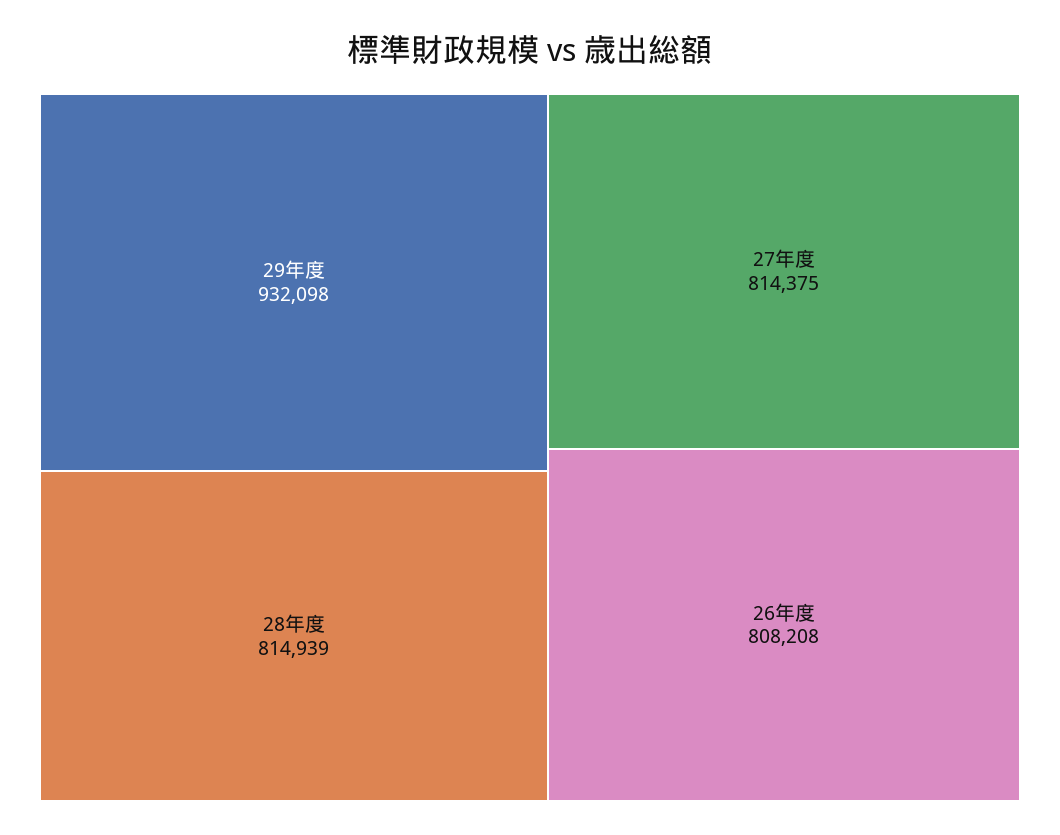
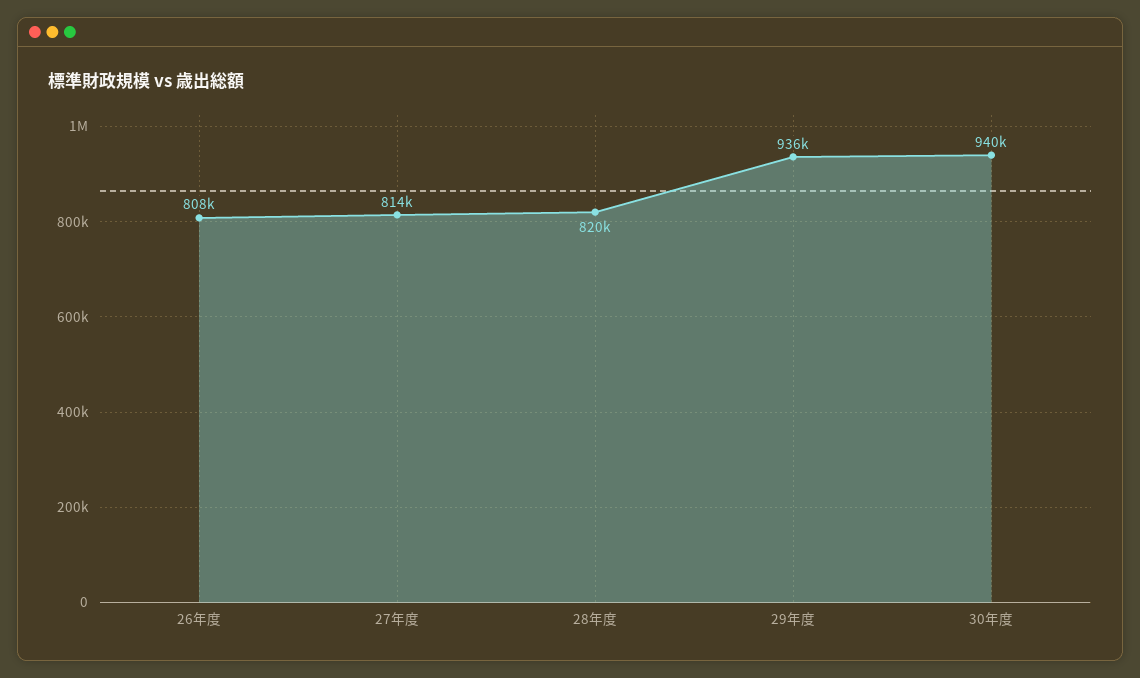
29年度: 932098 -> 936000
28年度: 814939 -> 820000
30年度: none -> 940000

